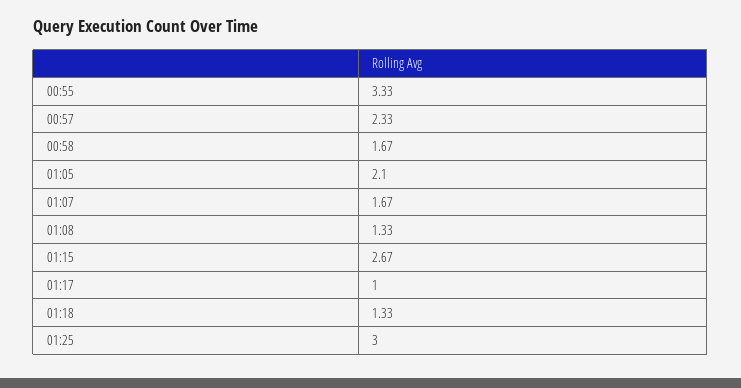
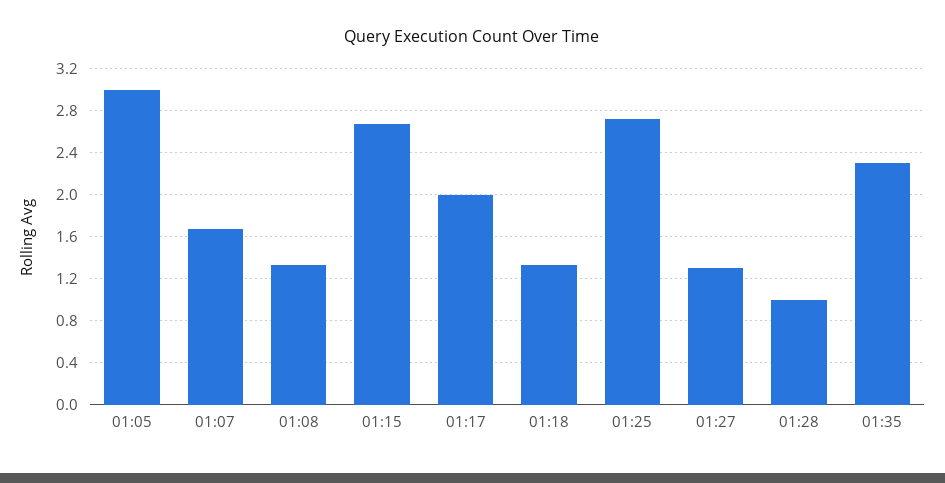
00:55: 3.33 -> none
00:57: 2.33 -> none
00:58: 1.67 -> none
01:05: 2.1 -> 3
01:17: 1 -> 2
01:25: 3 -> 2.7
01:27: none -> 1.3
01:28: none -> 1
01:35: none -> 2.3

